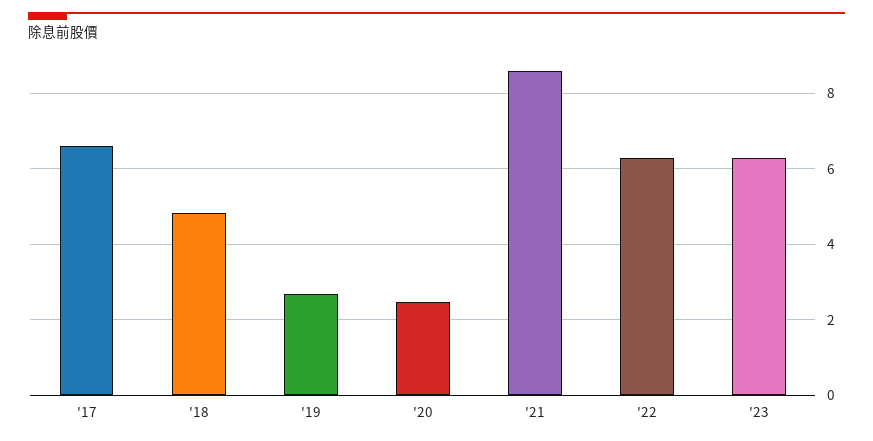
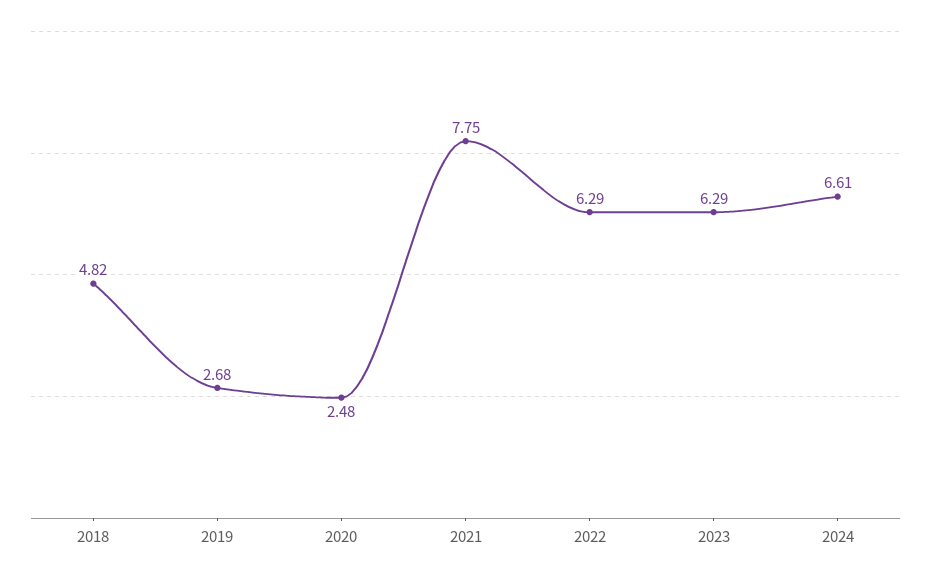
'17: 6.6 -> none
'21: 8.6 -> 7.75
2024: none -> 6.61

